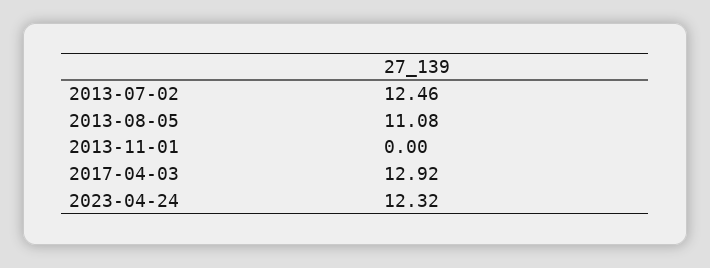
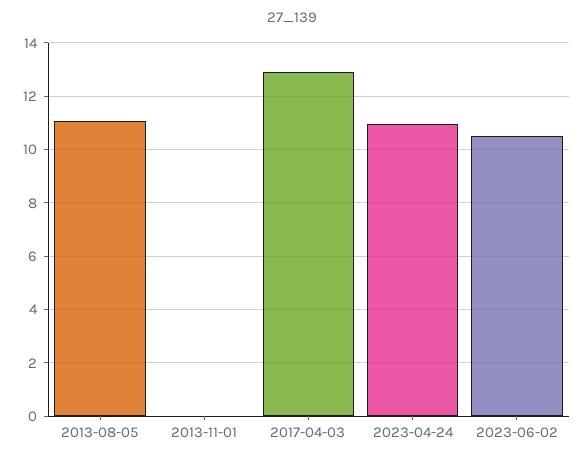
2013-07-02: 12.46 -> none
2023-04-24: 12.32 -> 11
2023-06-02: none -> 10.5

